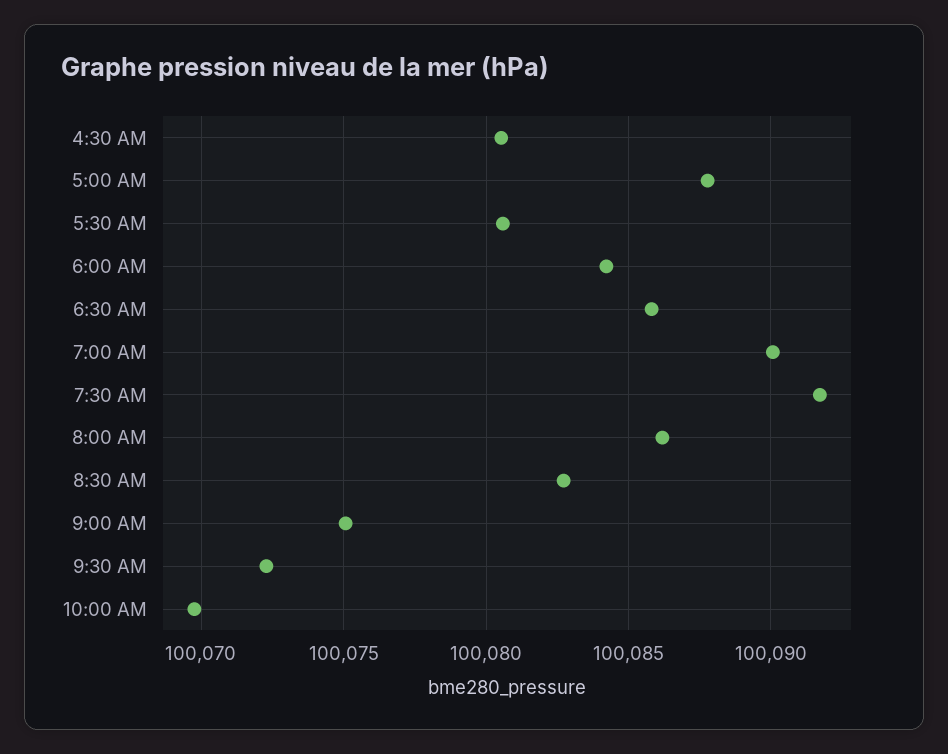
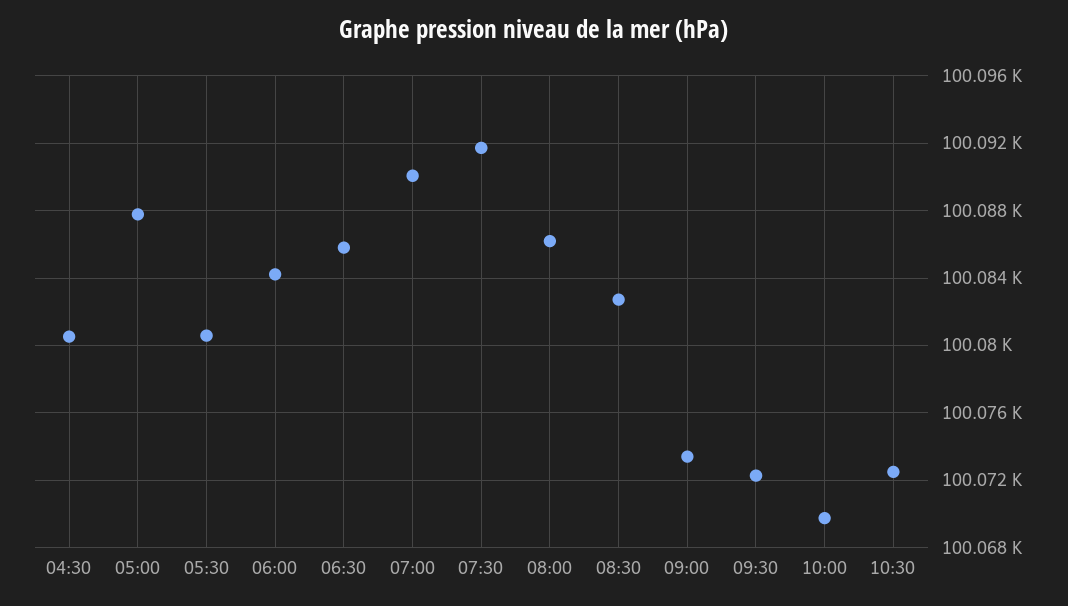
9:00 AM: 100075 -> 100073.5
10:30: none -> 100072.5

